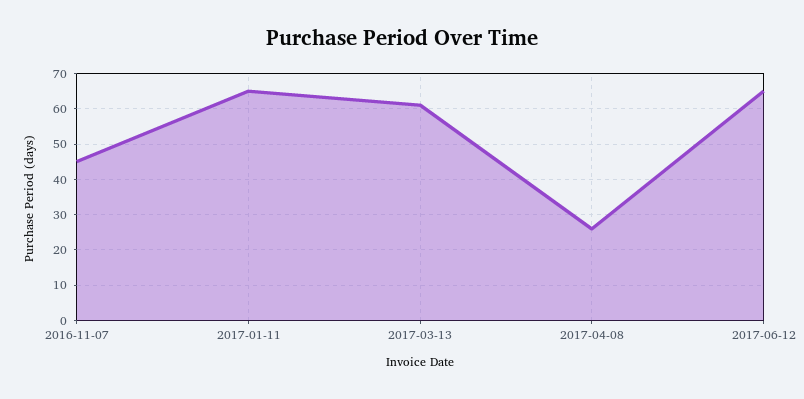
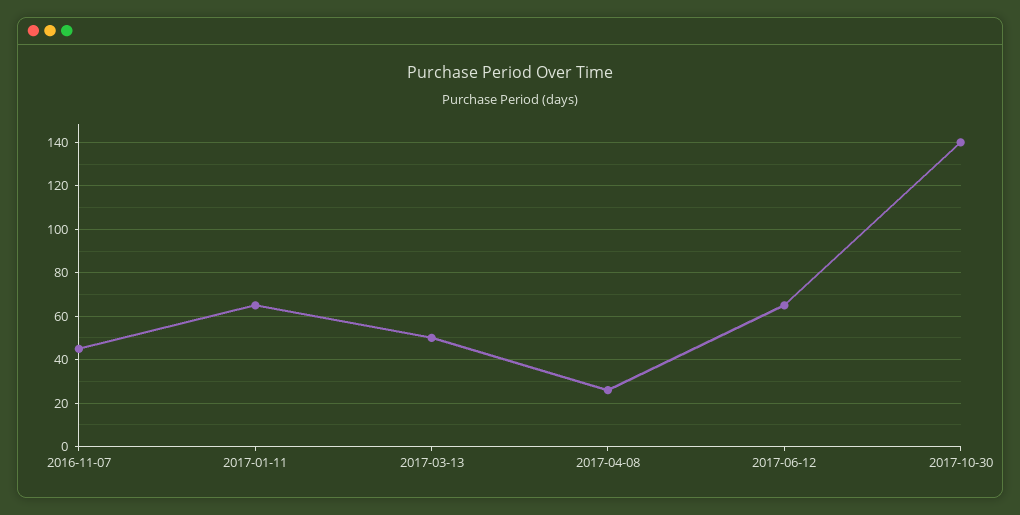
2017-03-13: 60 -> 50
2017-10-30: none -> 140

